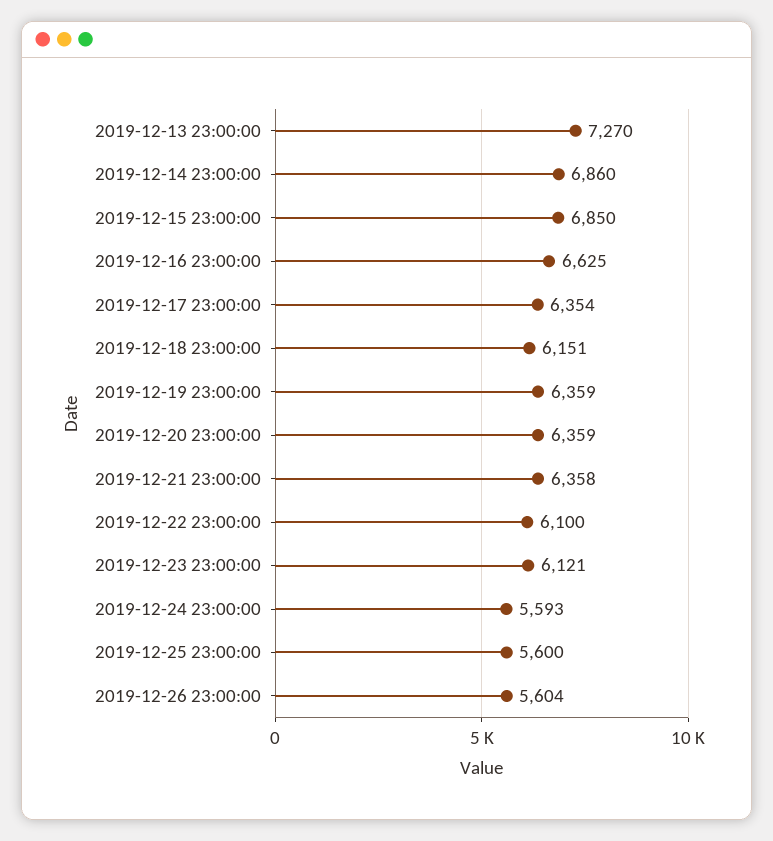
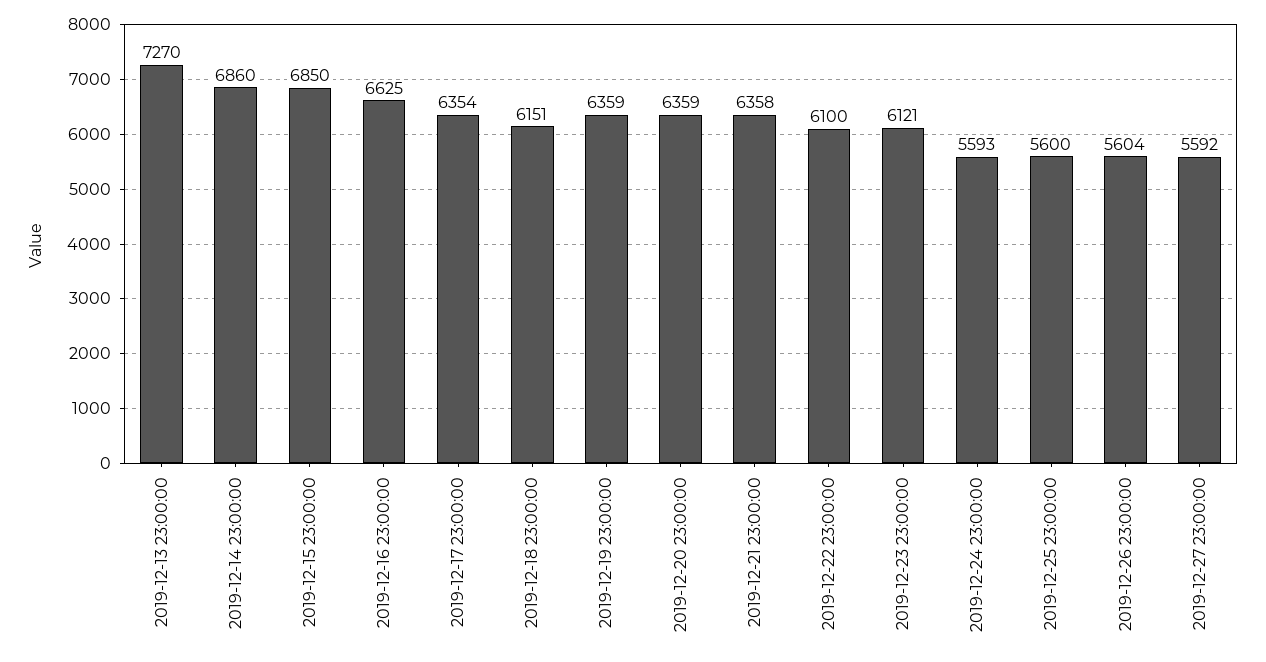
2019-12-27 23:00:00: none -> 5592

